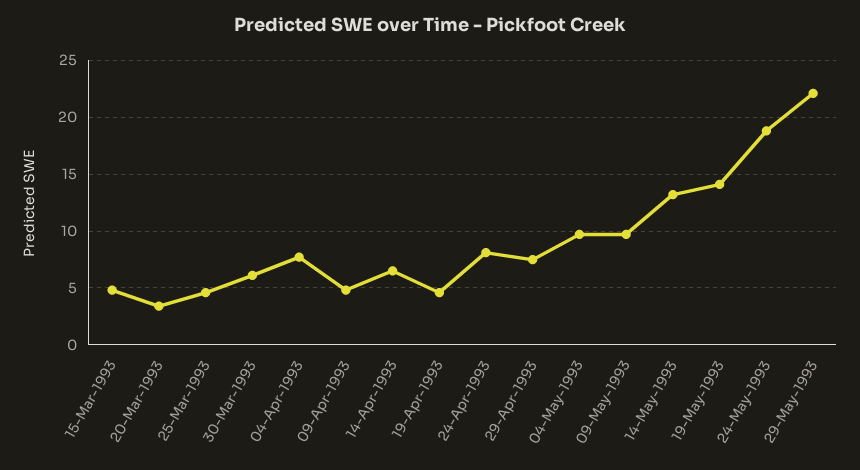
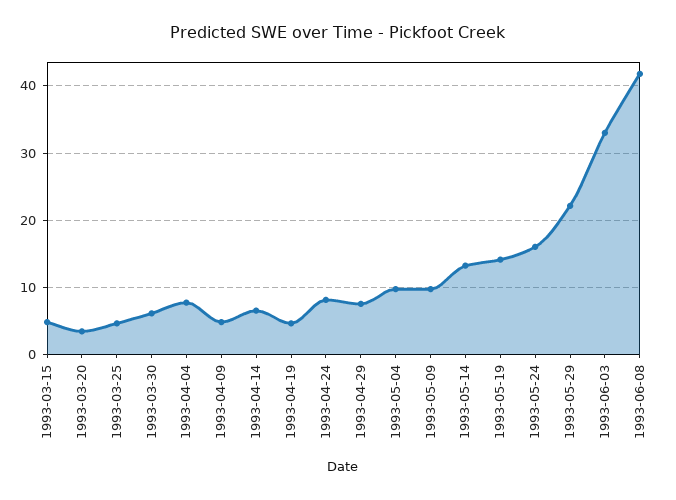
24-May-1993: 19 -> 16
1993-06-03: none -> 33
1993-06-08: none -> 42

